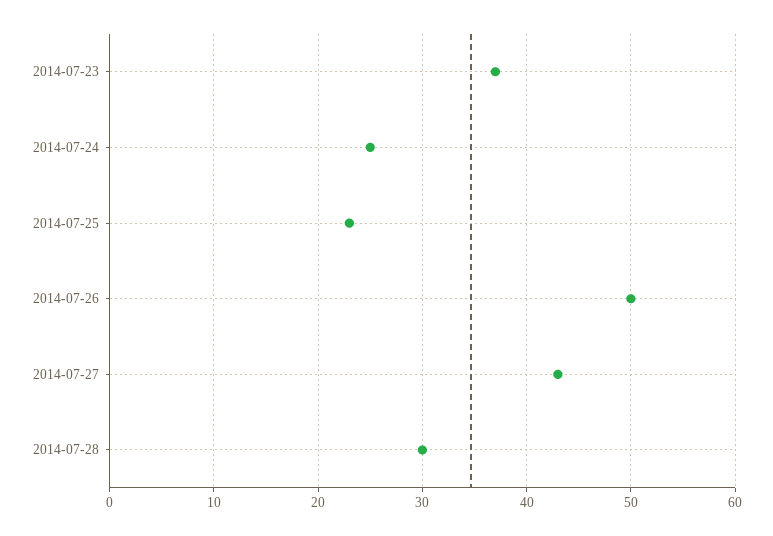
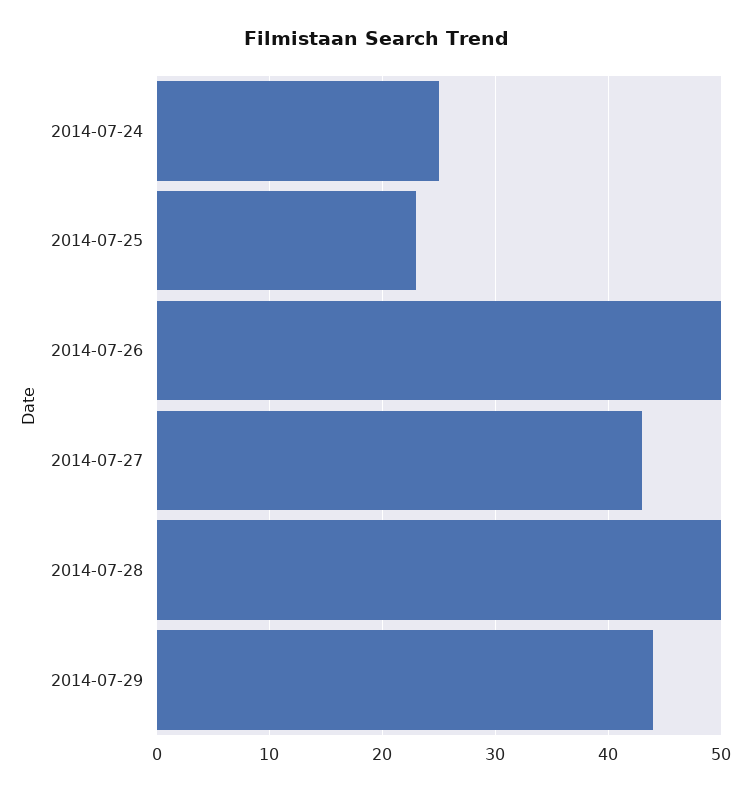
2014-07-23: 37 -> none
2014-07-28: 30 -> 50
2014-07-29: none -> 44

